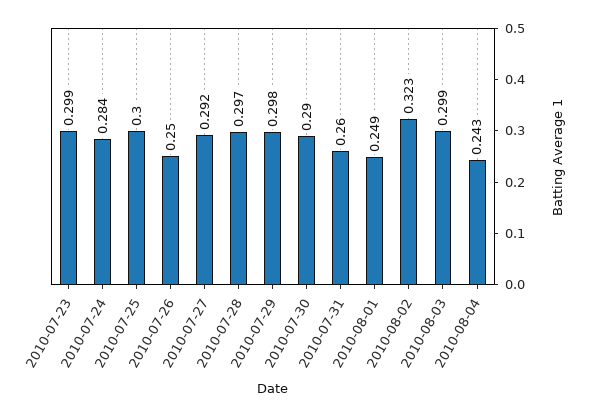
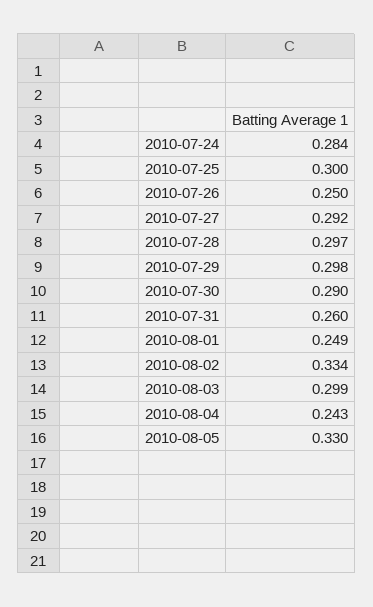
2010-07-23: 0.299 -> none
2010-08-02: 0.323 -> 0.334
2010-08-05: none -> 0.33

